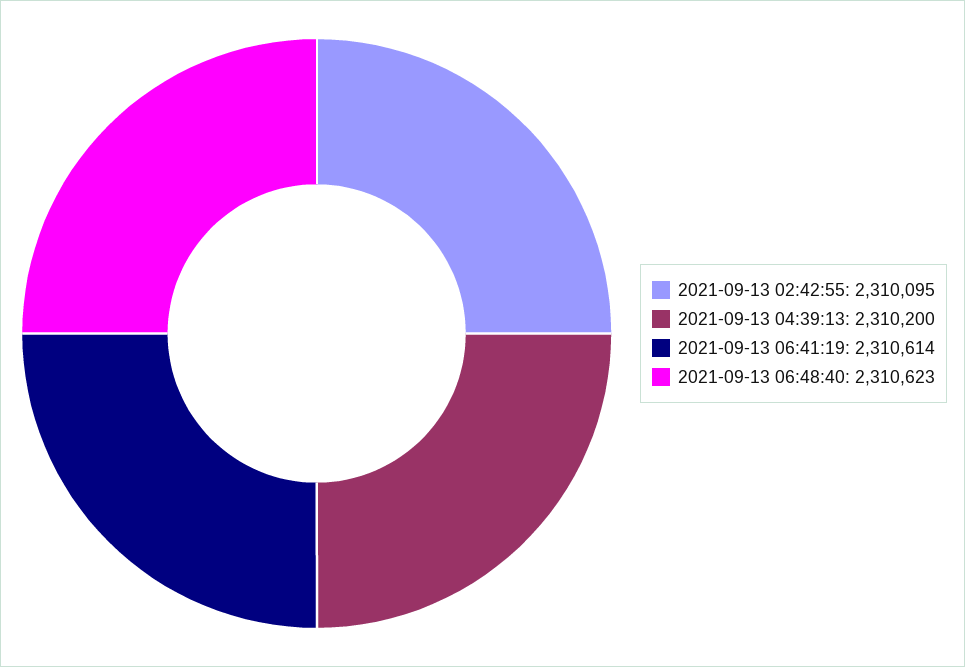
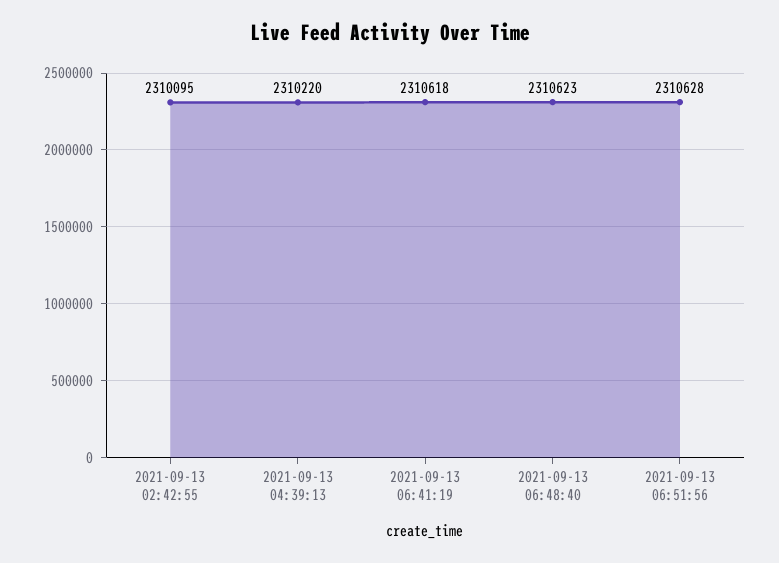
2021-09-13 04:39:13: 2310200 -> 2310220
2021-09-13 06:41:19: 2310614 -> 2310618
2021-09-13 06:51:56: none -> 2310628

